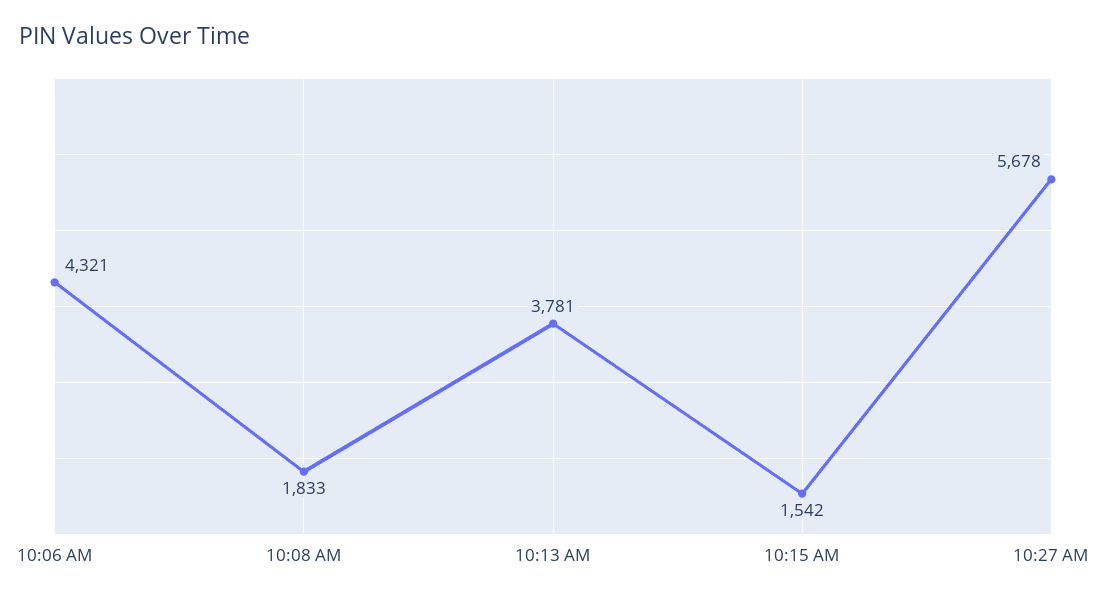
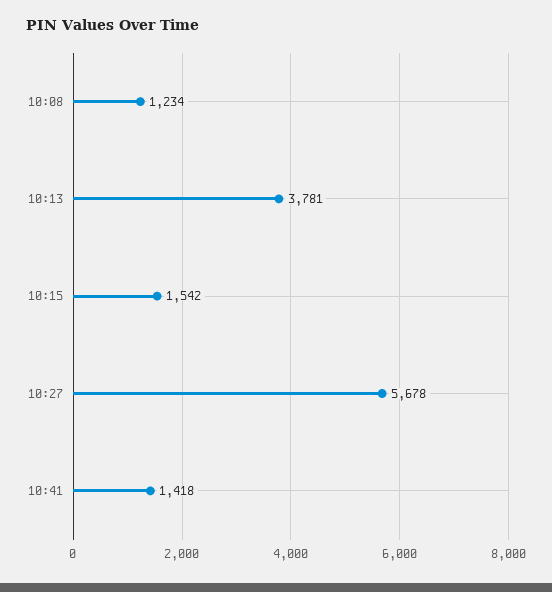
10:06 AM: 4321 -> none
10:08 AM: 1833 -> 1234
10:41: none -> 1418

